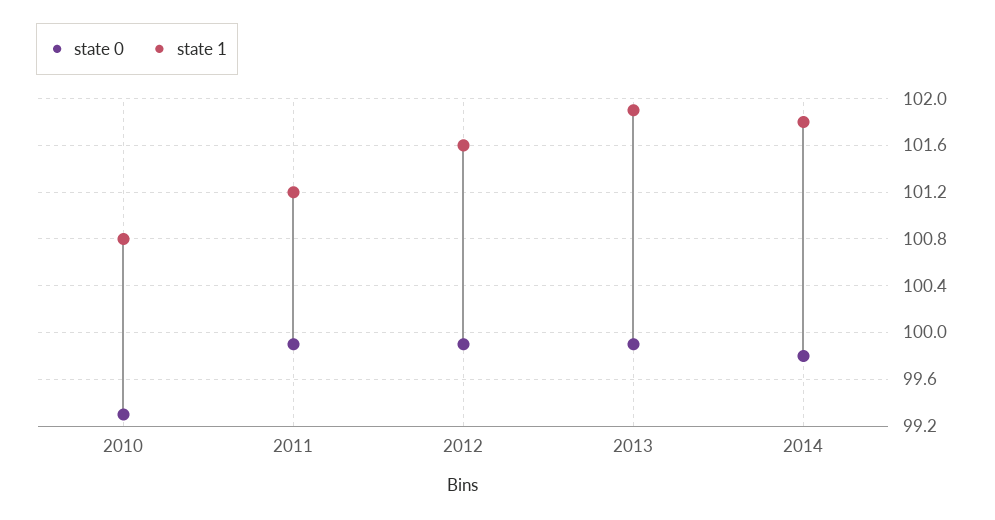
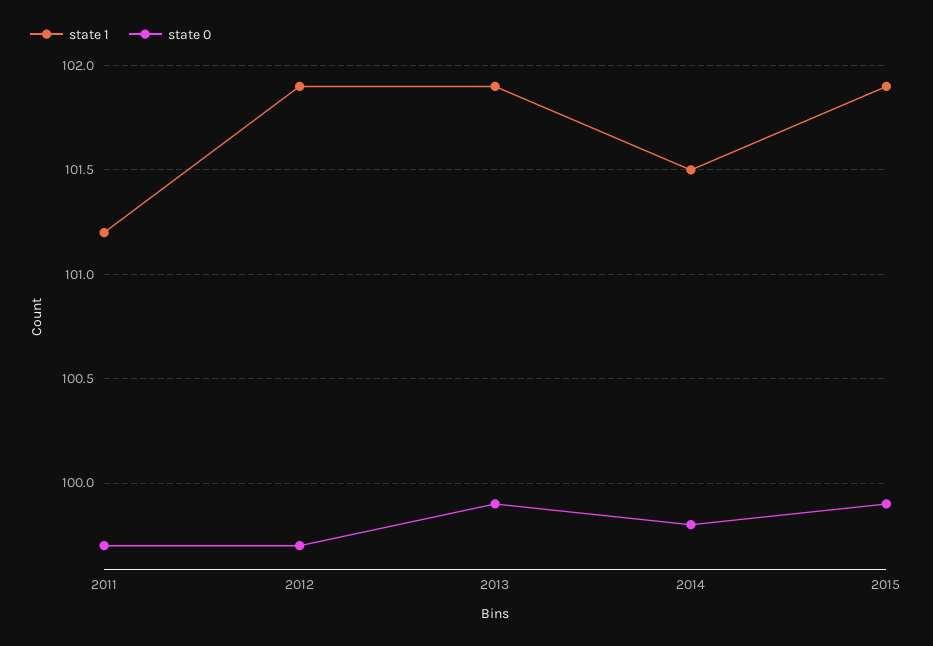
state 0, 2010: 99.3 -> none
state 1, 2010: 100.8 -> none
state 0, 2011: 99.9 -> 99.7
state 0, 2012: 99.9 -> 99.7
state 1, 2012: 101.6 -> 101.9
state 1, 2014: 101.8 -> 101.5
state 1, 2015: none -> 101.9
state 0, 2015: none -> 99.9

